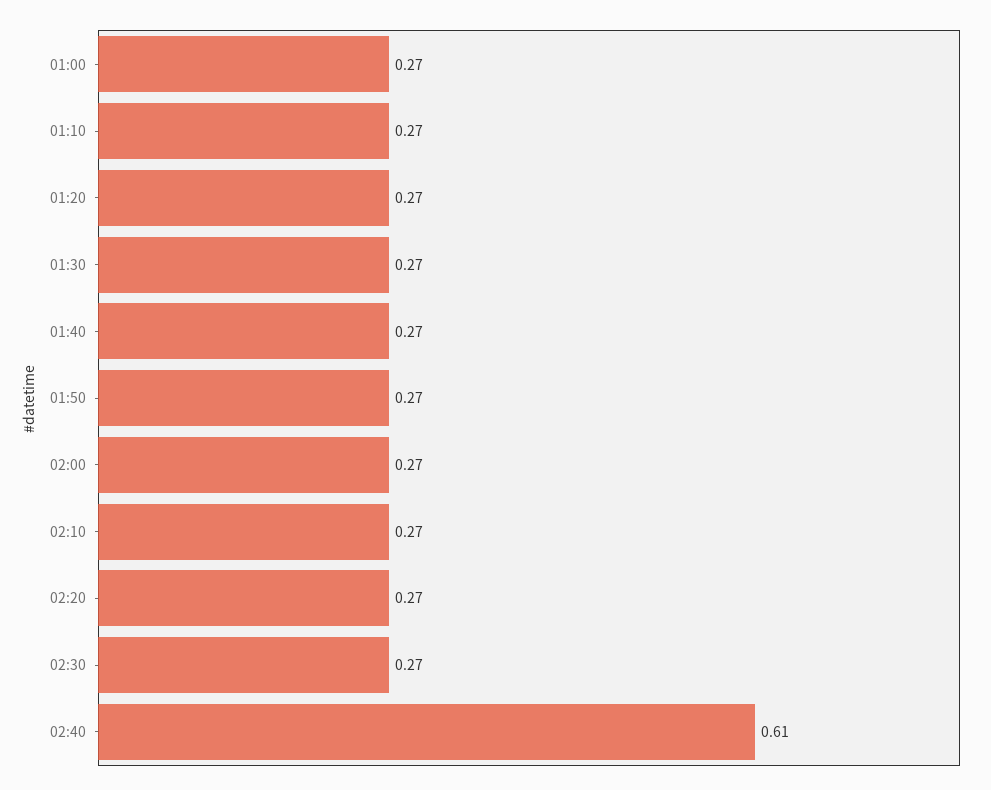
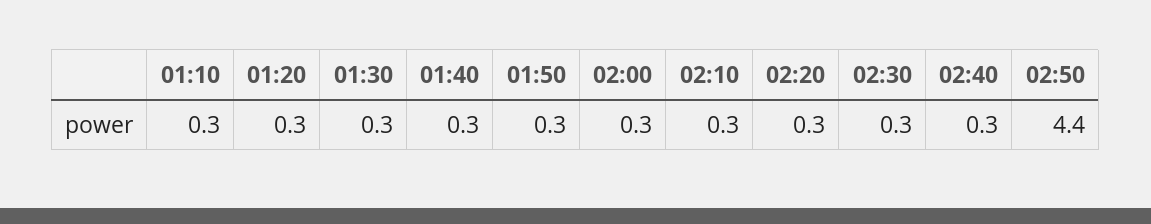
01:00: 0.27 -> none
02:40: 0.61 -> 0.3
02:50: none -> 4.4

